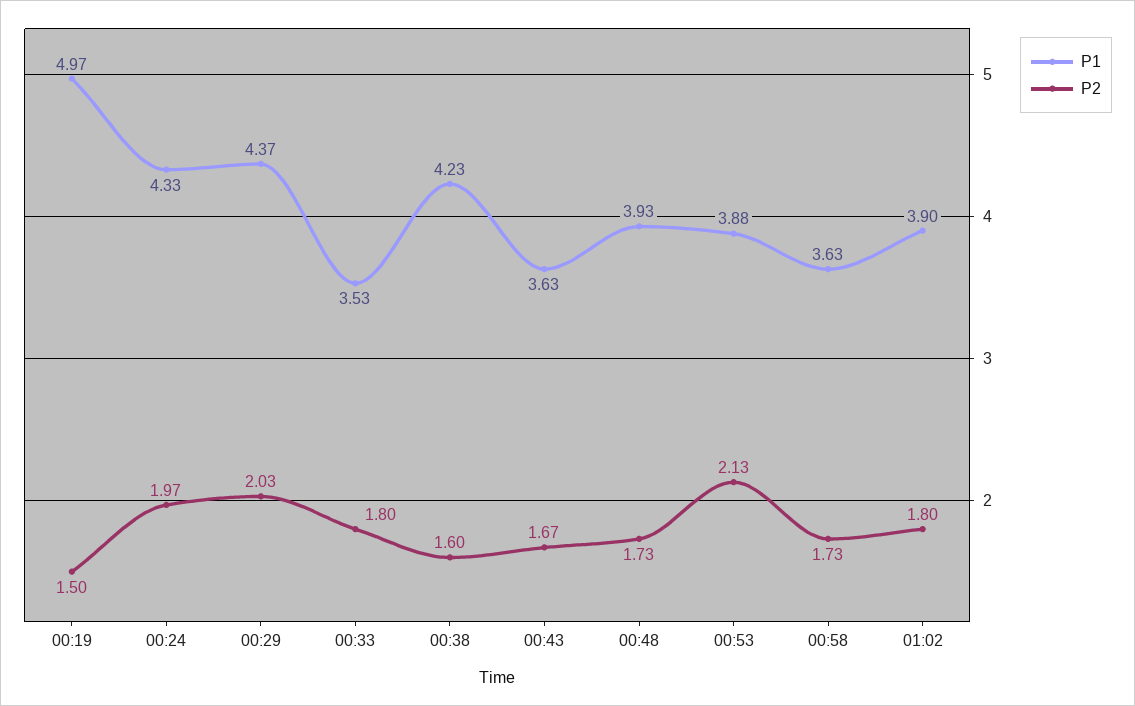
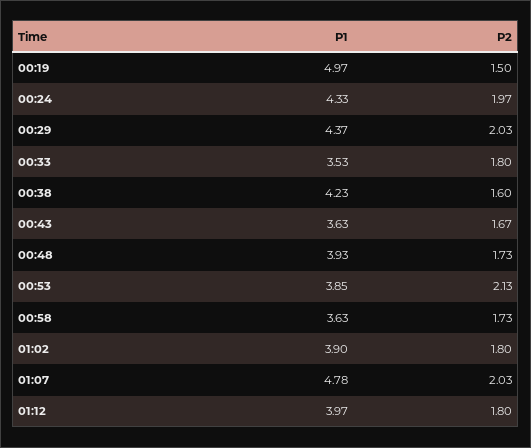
P1, 00:53: 3.88 -> 3.85
P1, 01:07: none -> 4.78
P2, 01:07: none -> 2.03
P1, 01:12: none -> 3.97
P2, 01:12: none -> 1.8

